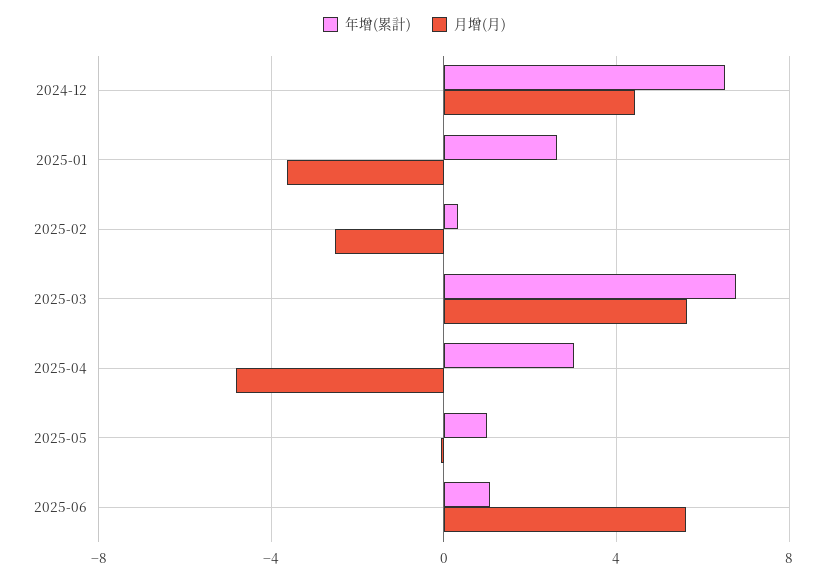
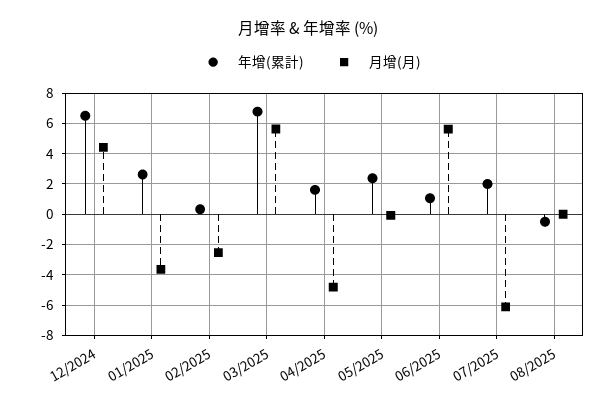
年增(累計), 2025-04: 3 -> 1.5
年增(累計), 2025-05: 1 -> 2.5
年增(累計), 07/2025: none -> 2
月增(月), 07/2025: none -> -6
年增(累計), 08/2025: none -> -0.5
月增(月), 08/2025: none -> 0

